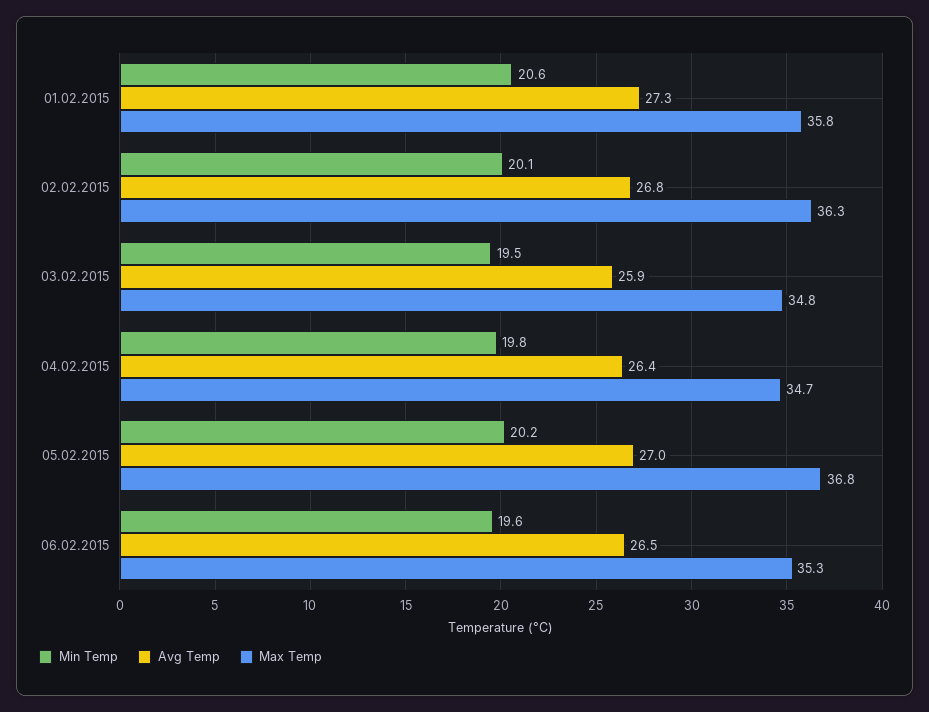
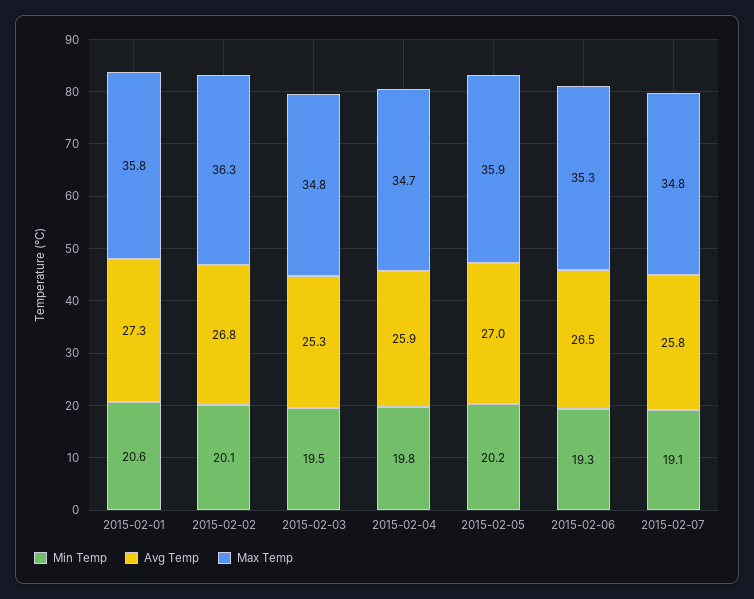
Avg Temp, 03.02.2015: 25.9 -> 25.3
Avg Temp, 04.02.2015: 26.4 -> 25.9
Max Temp, 05.02.2015: 36.8 -> 35.9
Min Temp, 06.02.2015: 19.6 -> 19.3
Min Temp, 2015-02-07: none -> 19.1
Avg Temp, 2015-02-07: none -> 25.8
Max Temp, 2015-02-07: none -> 34.8

